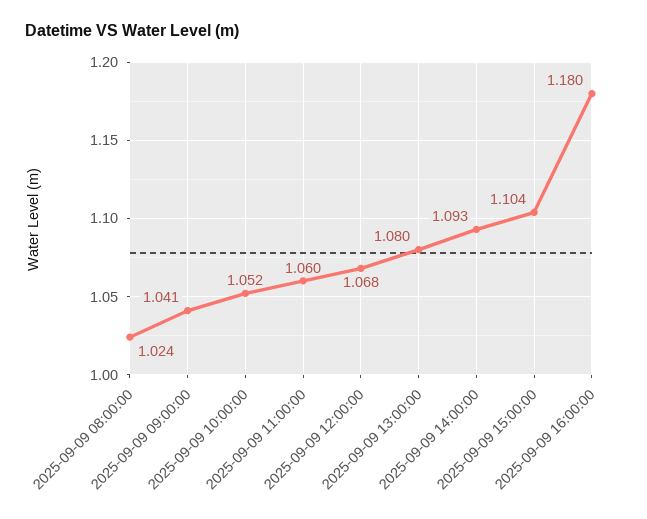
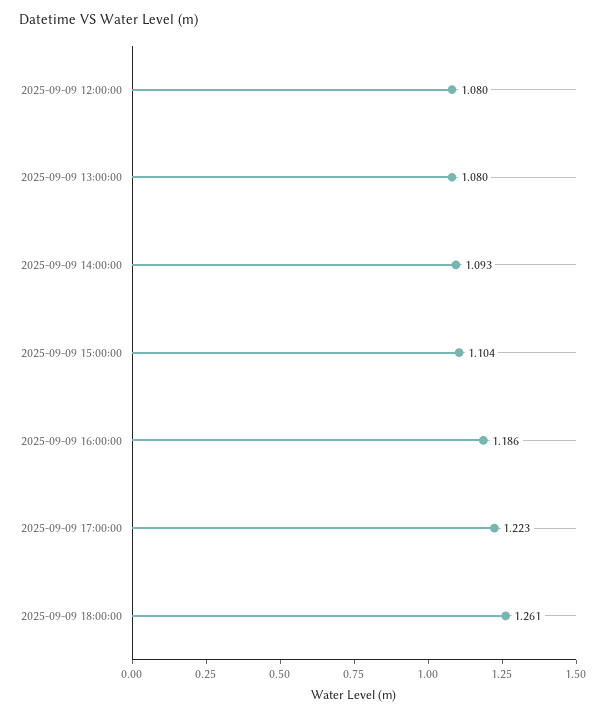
2025-09-09 08:00:00: 1.024 -> none
2025-09-09 09:00:00: 1.041 -> none
2025-09-09 10:00:00: 1.052 -> none
2025-09-09 11:00:00: 1.06 -> none
2025-09-09 12:00:00: 1.068 -> 1.08
2025-09-09 16:00:00: 1.18 -> 1.186
2025-09-09 17:00:00: none -> 1.223
2025-09-09 18:00:00: none -> 1.261

